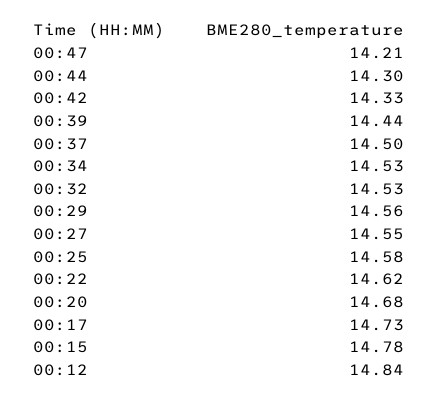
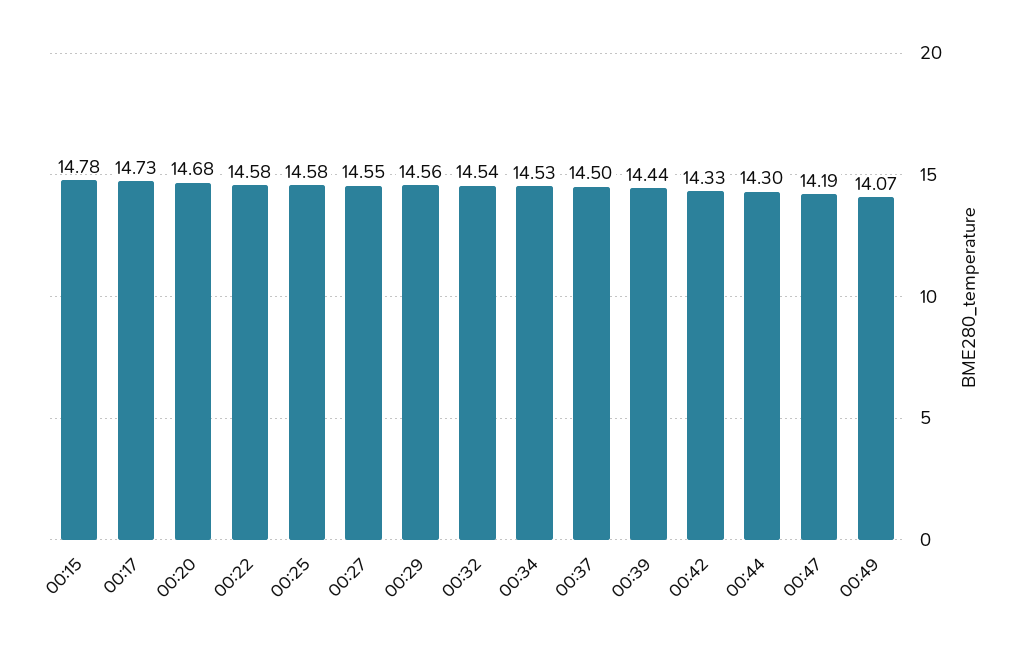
00:47: 14.21 -> 14.19
00:32: 14.53 -> 14.54
00:22: 14.62 -> 14.58
00:12: 14.84 -> none
00:49: none -> 14.07

